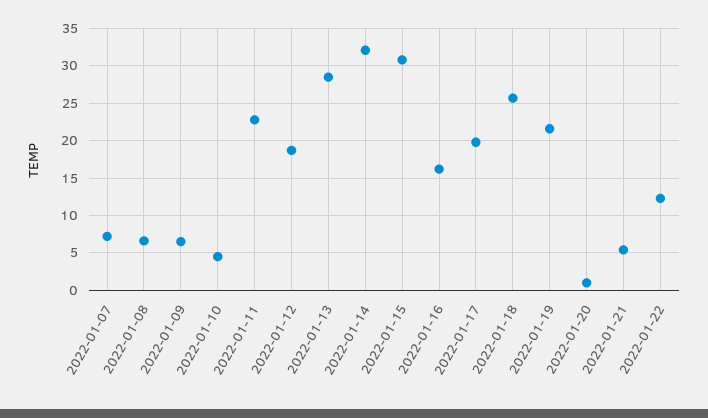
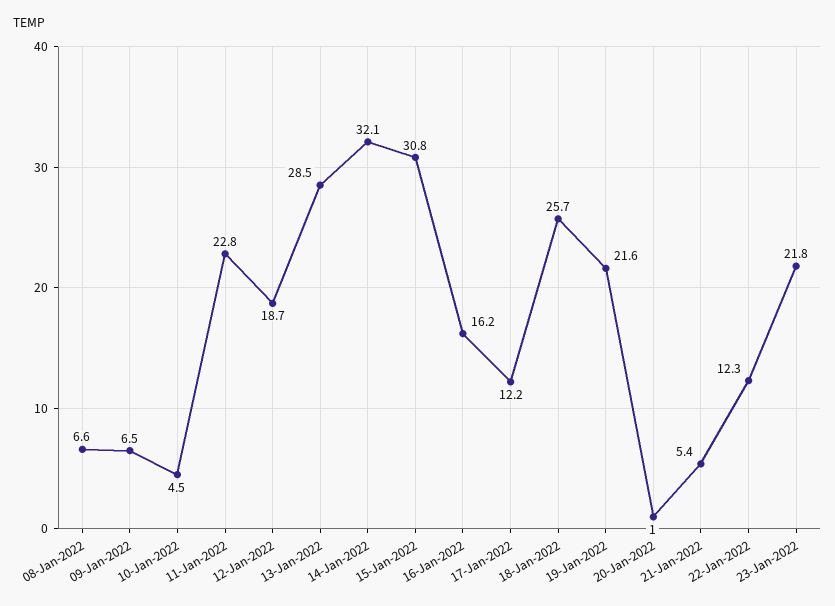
2022-01-07: 7 -> none
2022-01-17: 20 -> 12.2
23-Jan-2022: none -> 21.8

